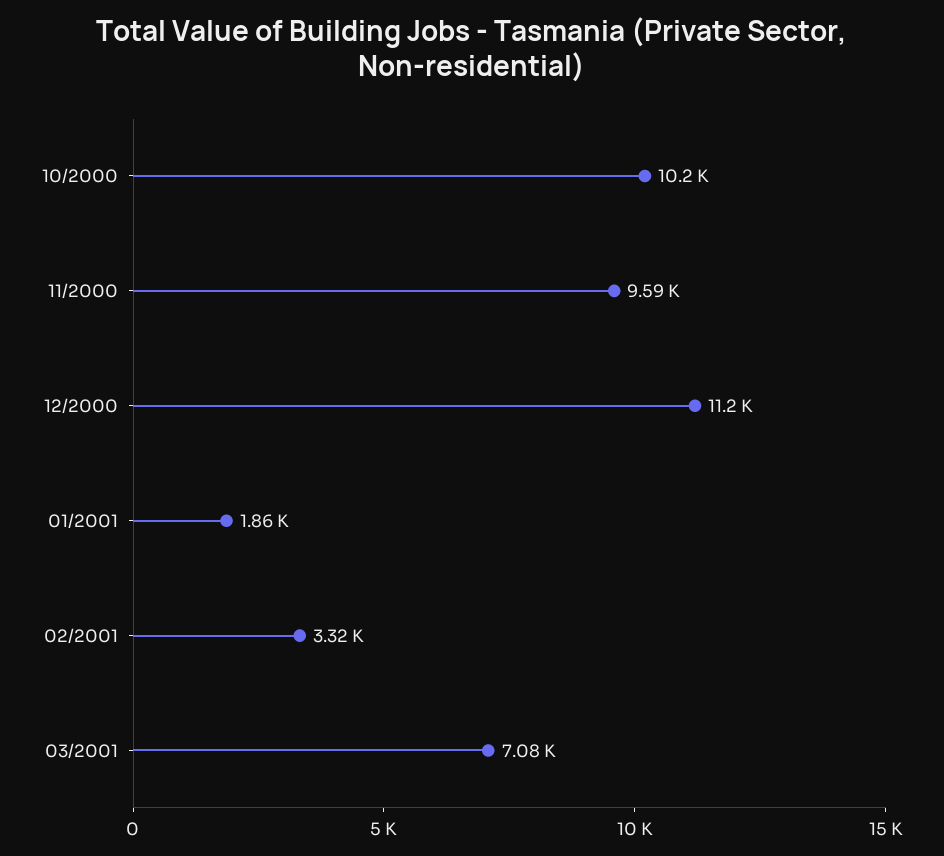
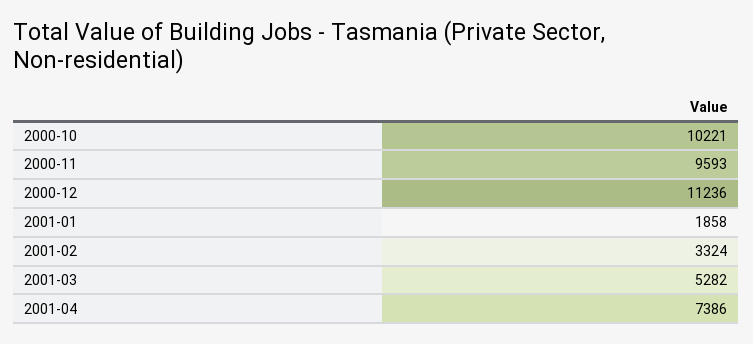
03/2001: 7080 -> 5282
2001-04: none -> 7386

